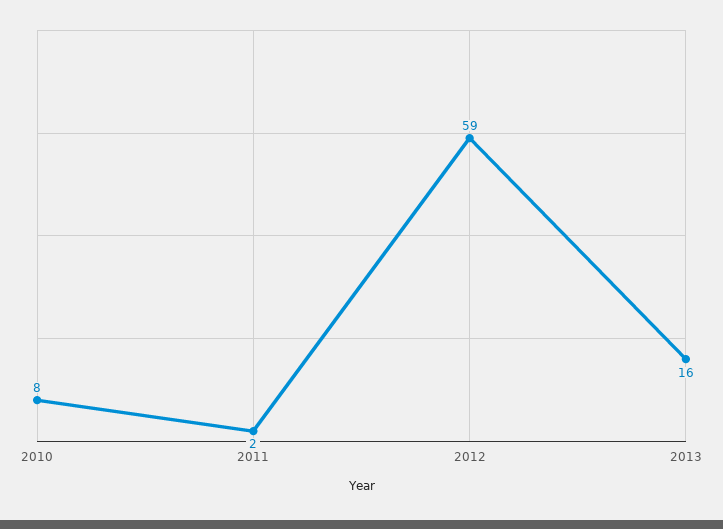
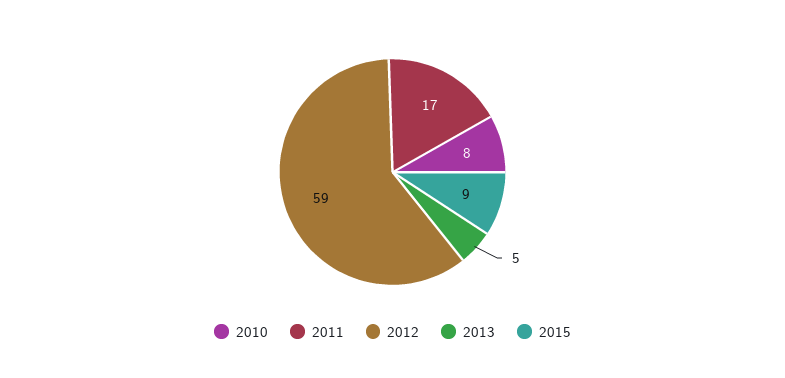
2011: 2 -> 17
2013: 16 -> 5
2015: none -> 9

